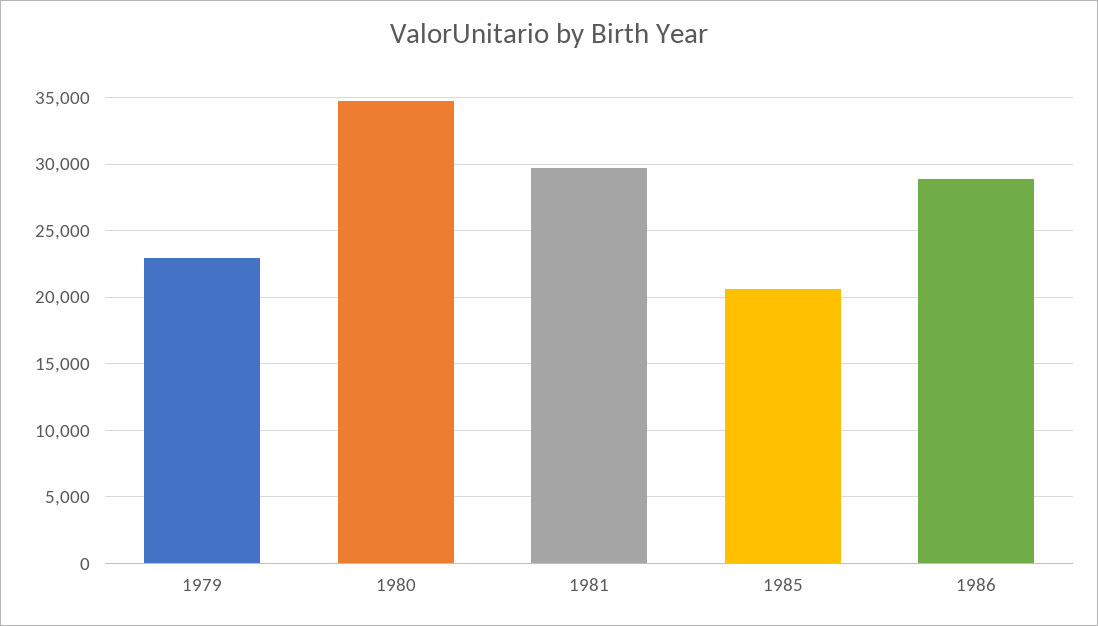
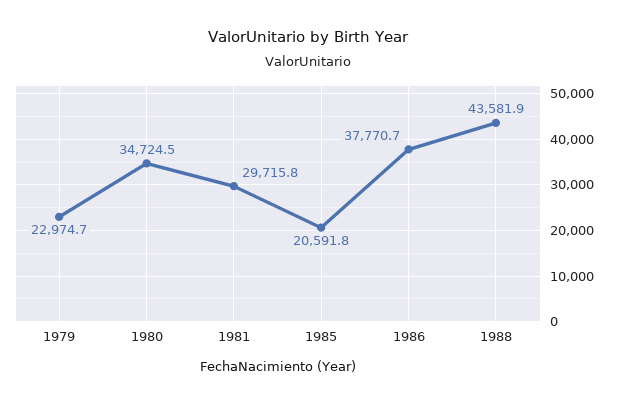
1986: 29000 -> 37770.7
1988: none -> 43581.9

